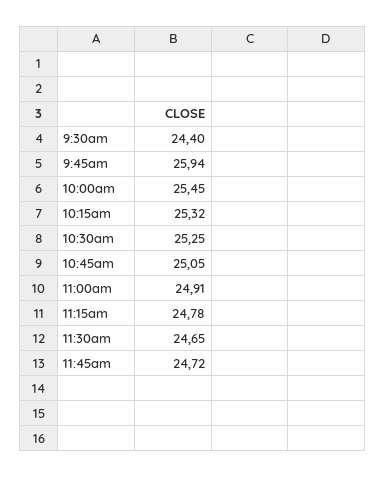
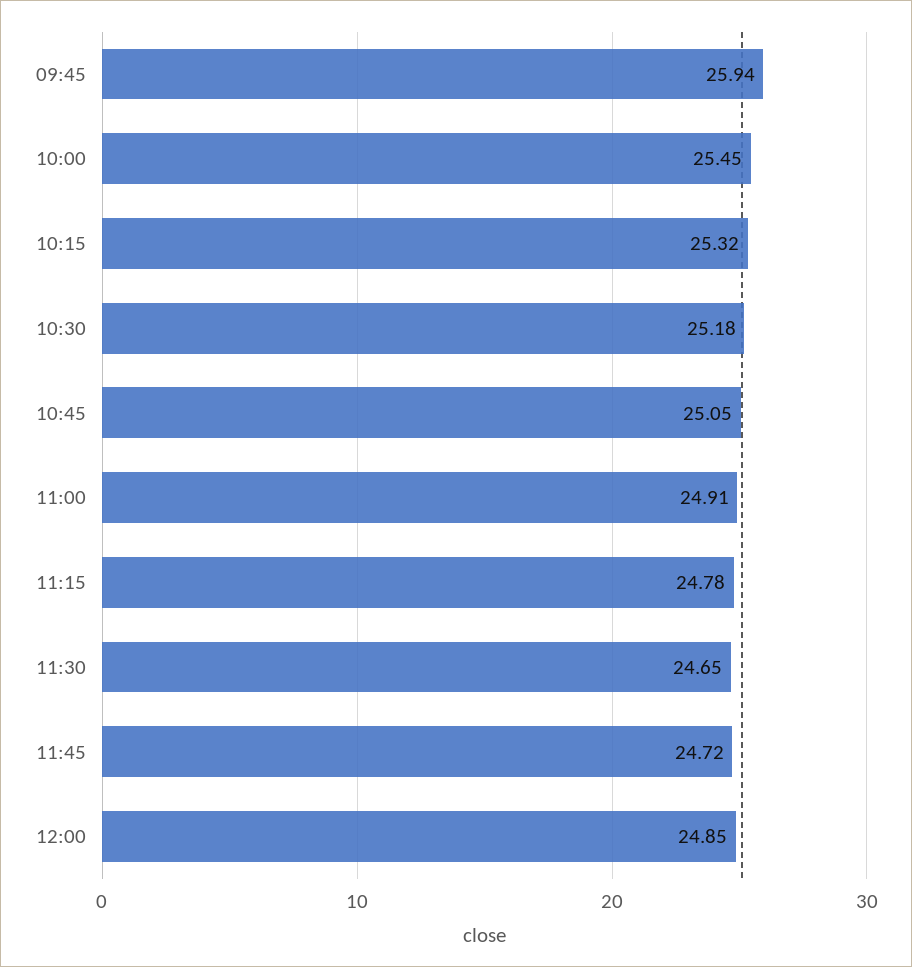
9:30am: 24.4 -> none
10:30am: 25.25 -> 25.18
12:00: none -> 24.85

